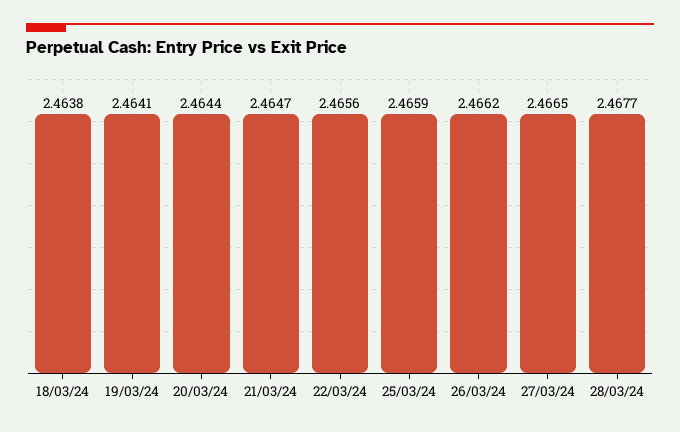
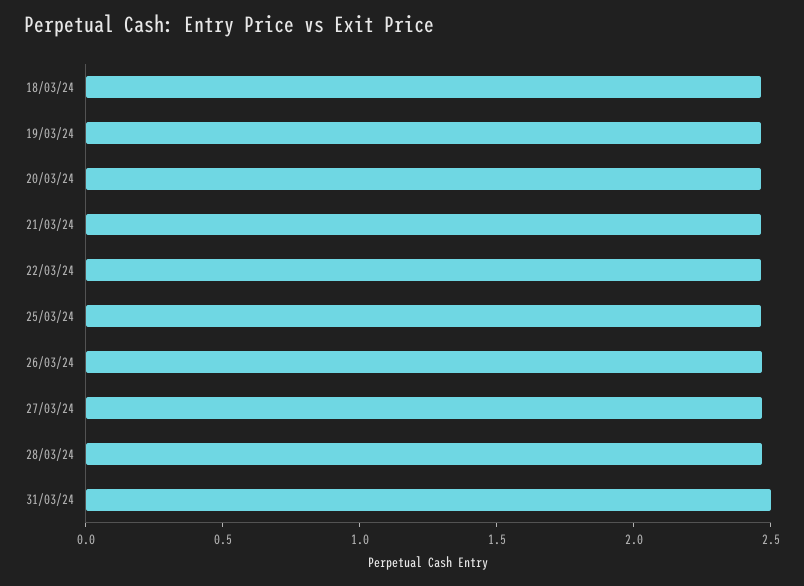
31/03/24: none -> 2.5

